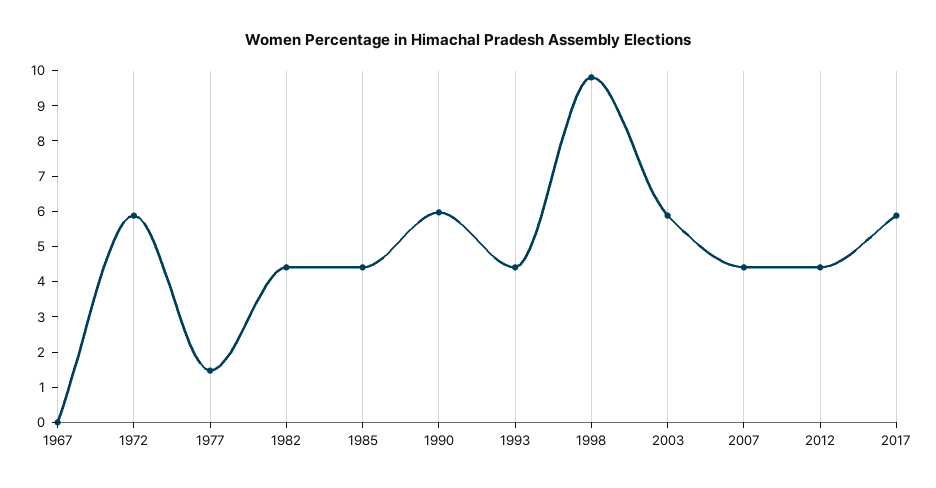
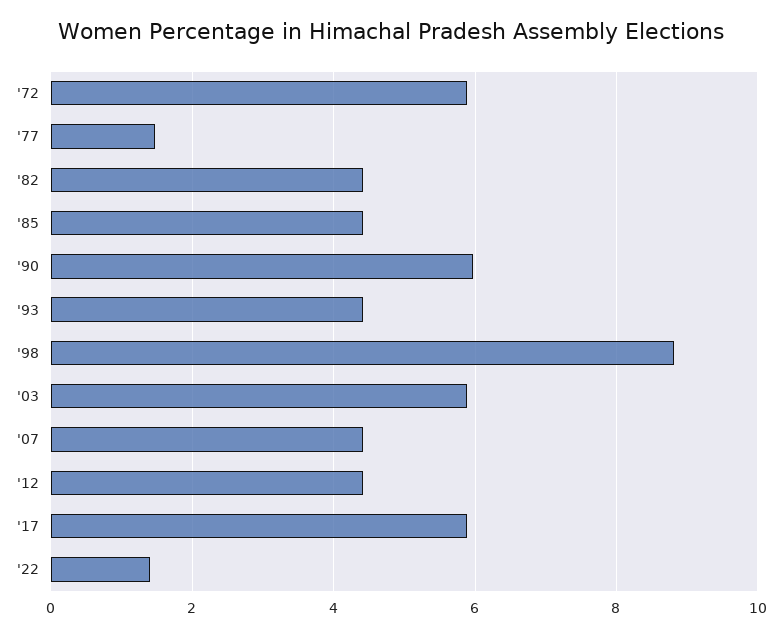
1967: 0 -> none
1998: 9.75 -> 8.8
'22: none -> 1.4

